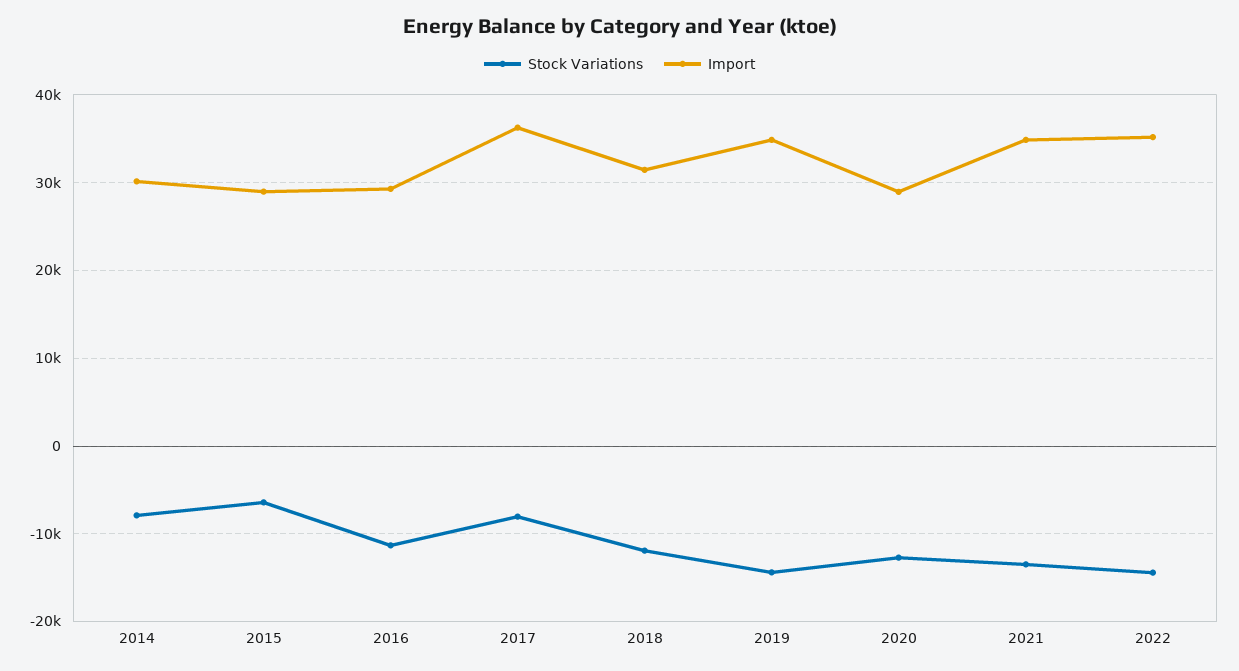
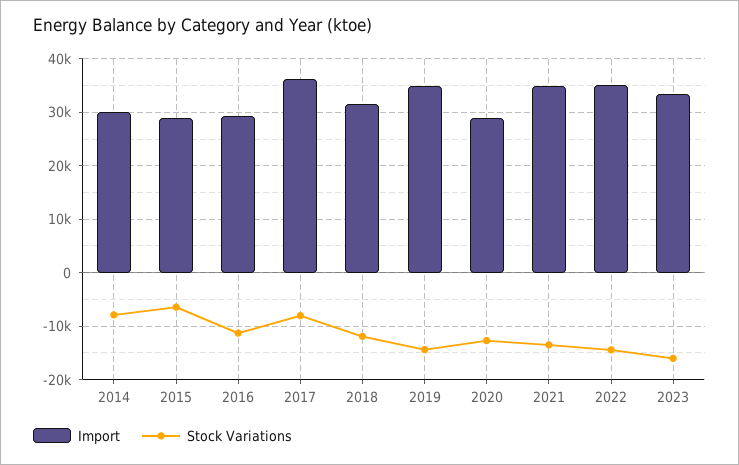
Import, 2023: none -> 34000
Stock Variations, 2023: none -> -16000

